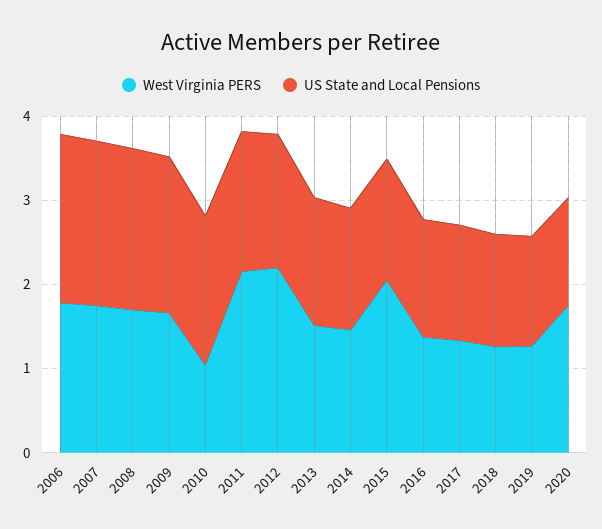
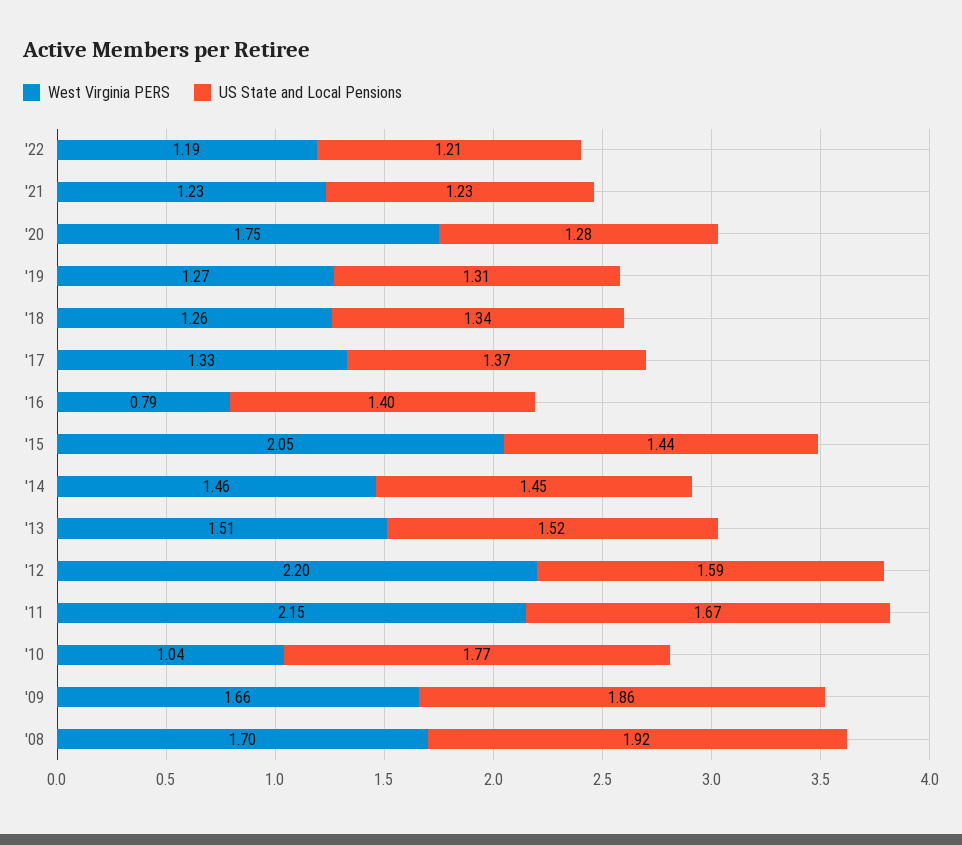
West Virginia PERS, 2006: 1.8 -> none
US State and Local Pensions, 2006: 2 -> none
West Virginia PERS, 2007: 1.8 -> none
US State and Local Pensions, 2007: 2 -> none
West Virginia PERS, 2016: 1.4 -> 0.79
West Virginia PERS, '22: none -> 1.19
US State and Local Pensions, '22: none -> 1.21
West Virginia PERS, '21: none -> 1.23
US State and Local Pensions, '21: none -> 1.23

